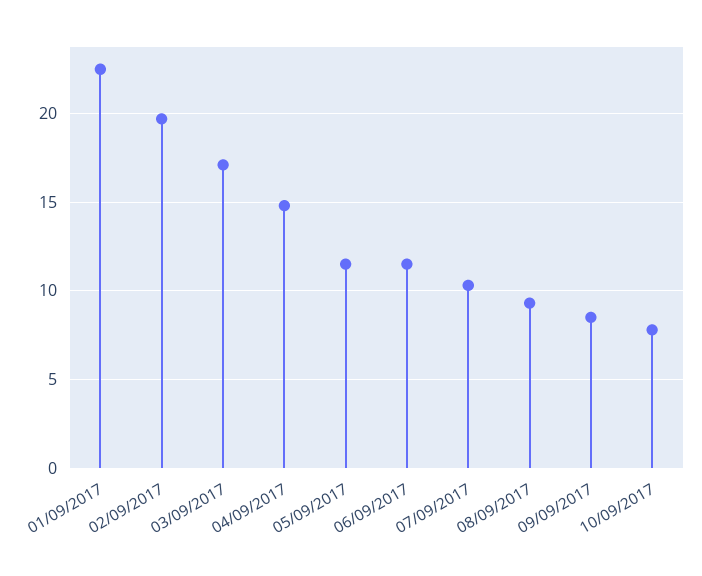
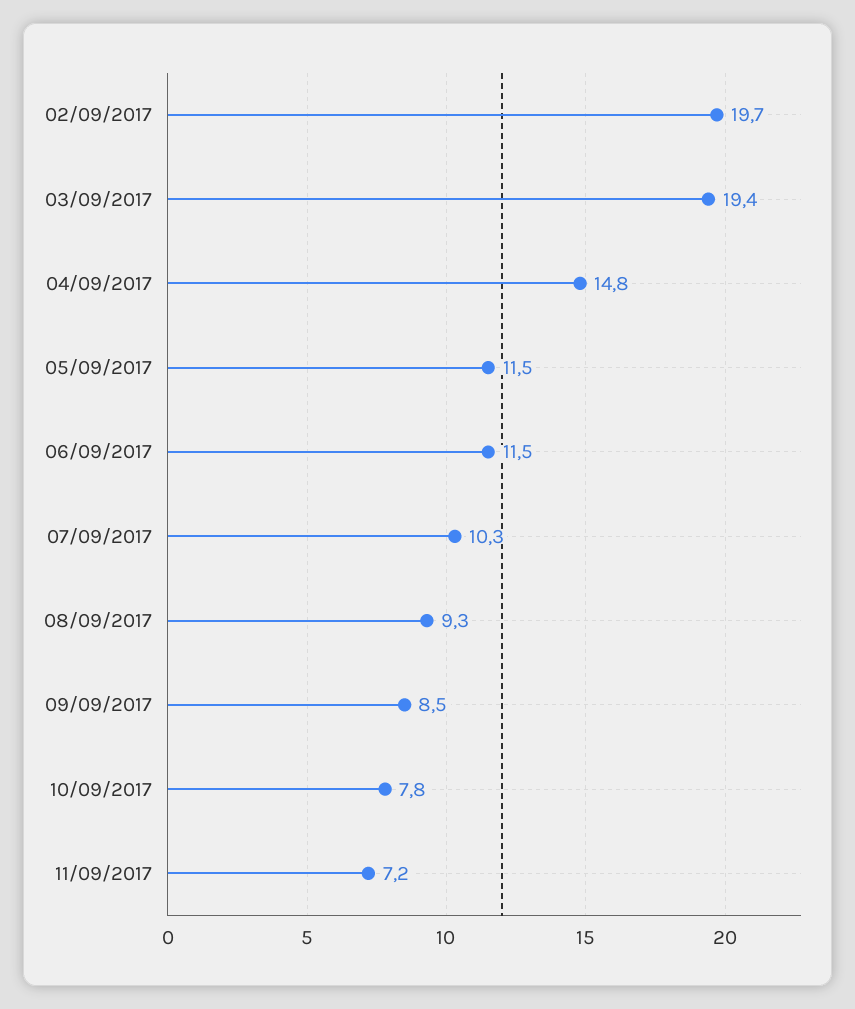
01/09/2017: 22.5 -> none
03/09/2017: 17 -> 19.4
11/09/2017: none -> 7.2

